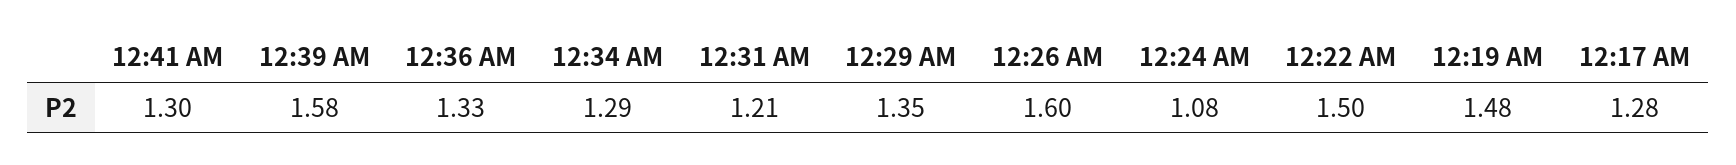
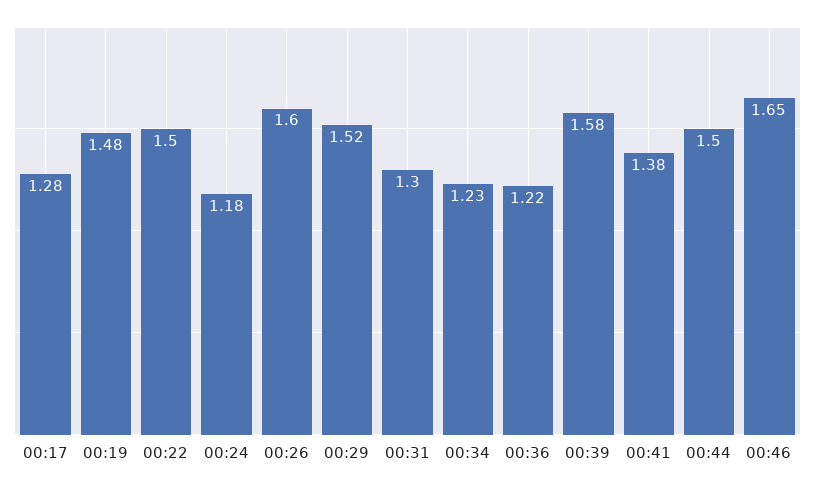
12:41 AM: 1.3 -> 1.38
12:36 AM: 1.33 -> 1.22
12:34 AM: 1.29 -> 1.23
12:31 AM: 1.21 -> 1.3
12:29 AM: 1.35 -> 1.52
12:24 AM: 1.08 -> 1.18
00:44: none -> 1.5
00:46: none -> 1.65

